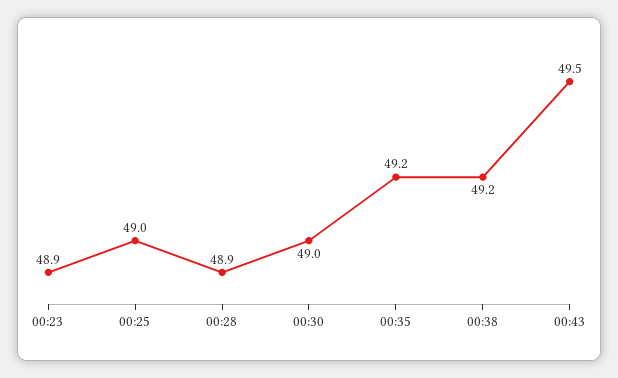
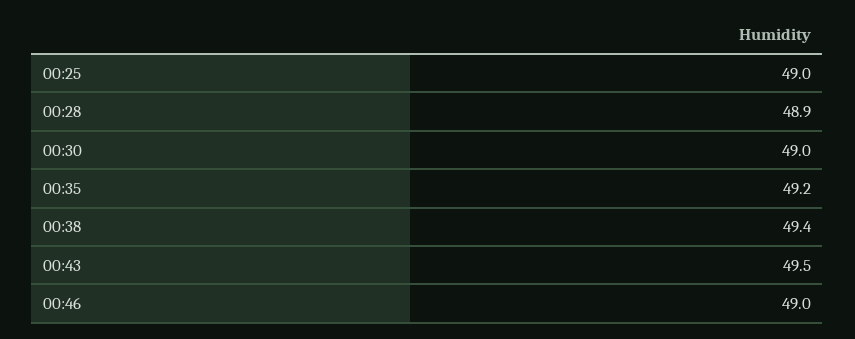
00:23: 48.9 -> none
00:38: 49.2 -> 49.4
00:46: none -> 49

